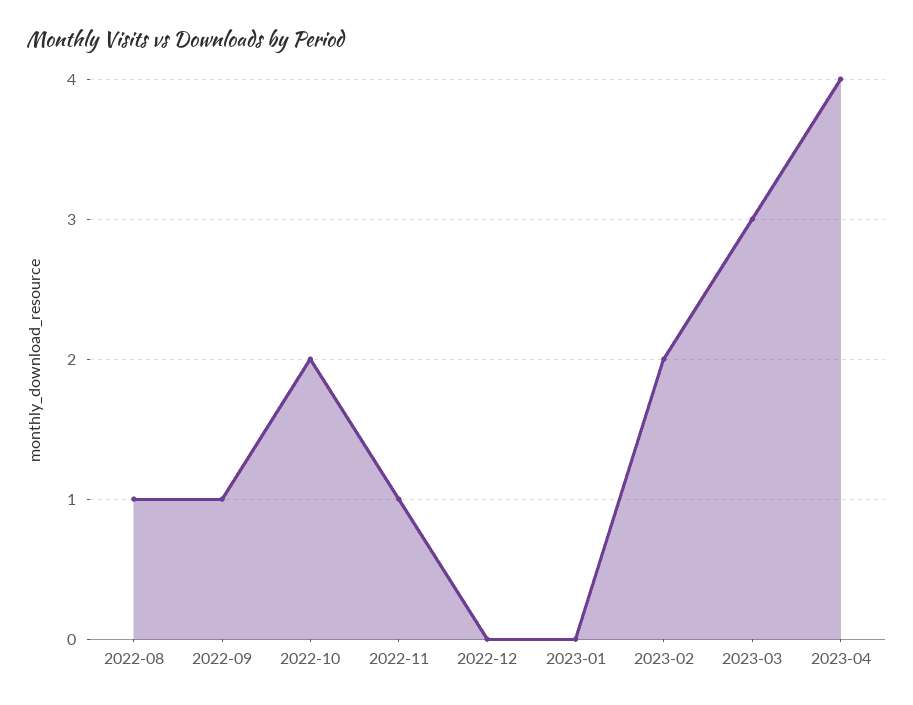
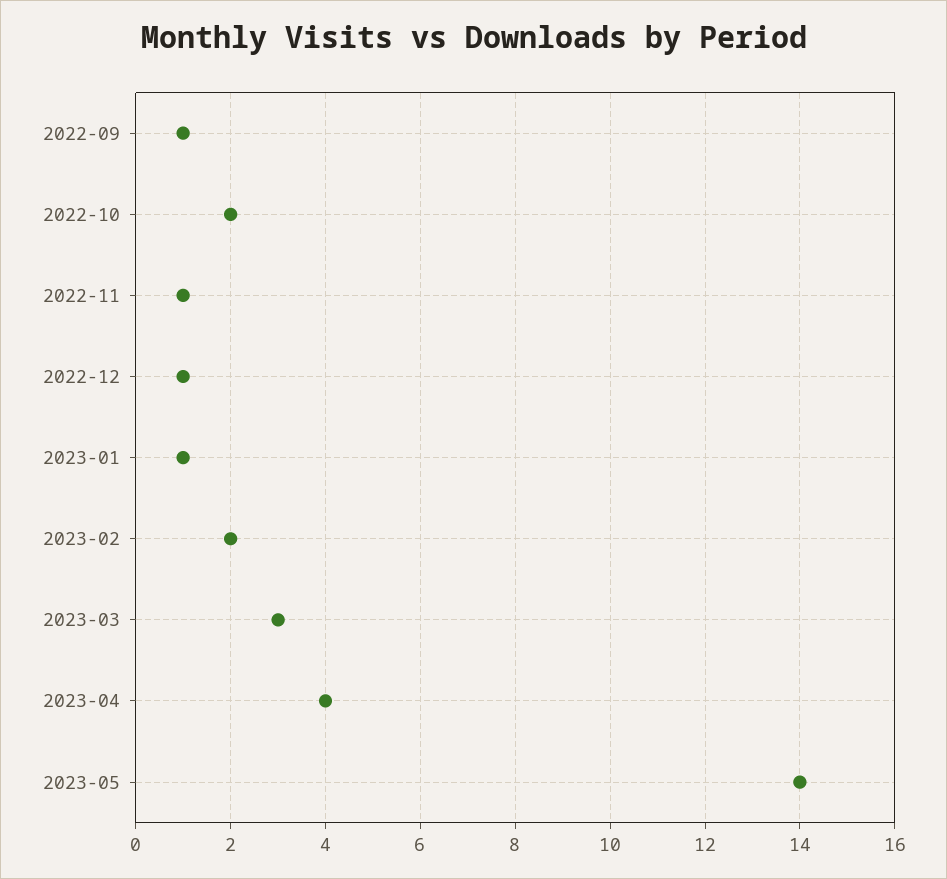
2022-08: 1 -> none
2022-12: 0 -> 1
2023-01: 0 -> 1
2023-05: none -> 14

